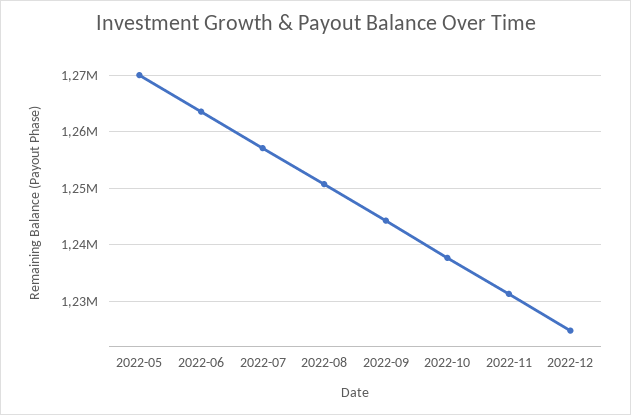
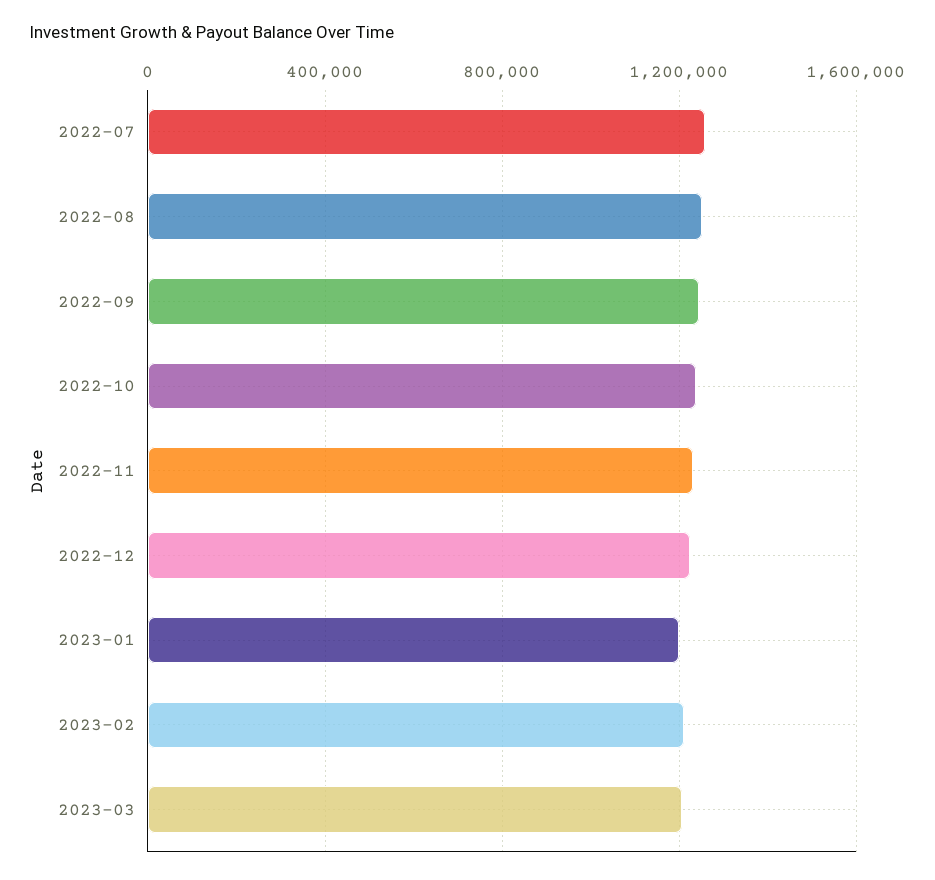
2022-05: 1270000 -> none
2022-06: 1264000 -> none
2023-01: none -> 1200000
2023-02: none -> 1200000
2023-03: none -> 1200000

